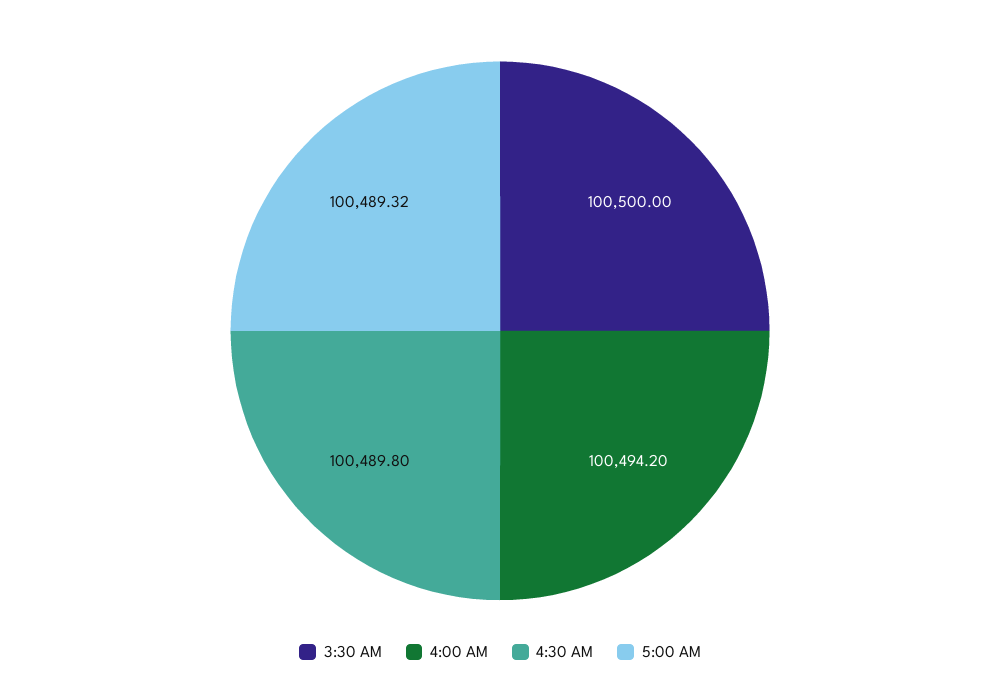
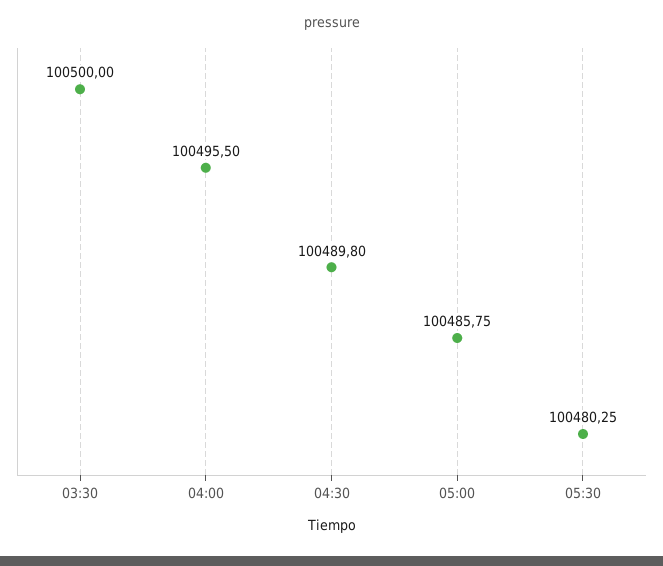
4:00 AM: 100494.2 -> 100495.5
5:00 AM: 100489.32 -> 100485.75
05:30: none -> 100480.25

